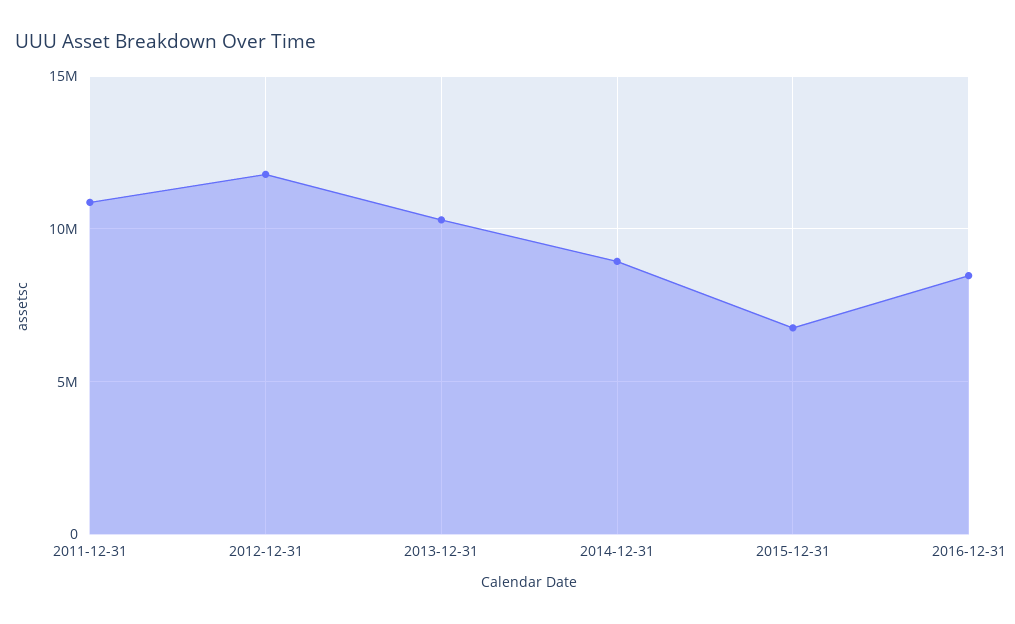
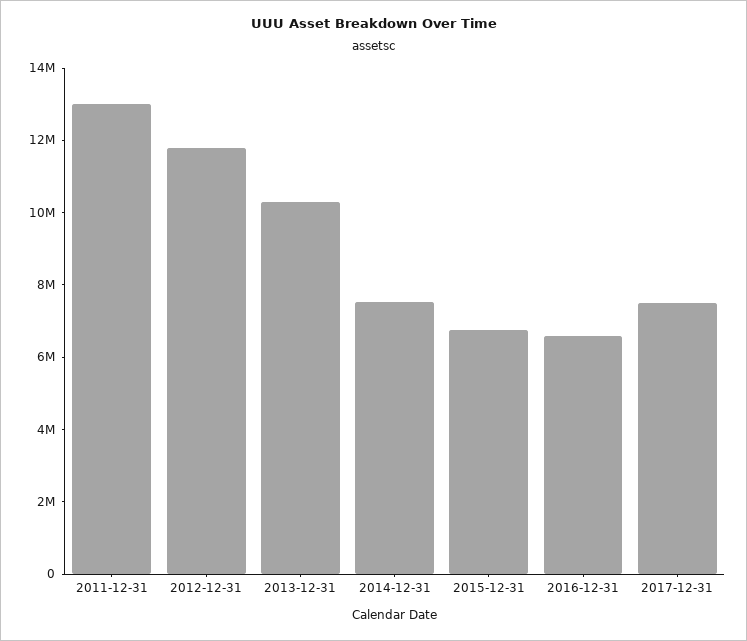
2011-12-31: 11000000 -> 13000000
2014-12-31: 9000000 -> 7500000
2016-12-31: 8500000 -> 6500000
2017-12-31: none -> 7500000

